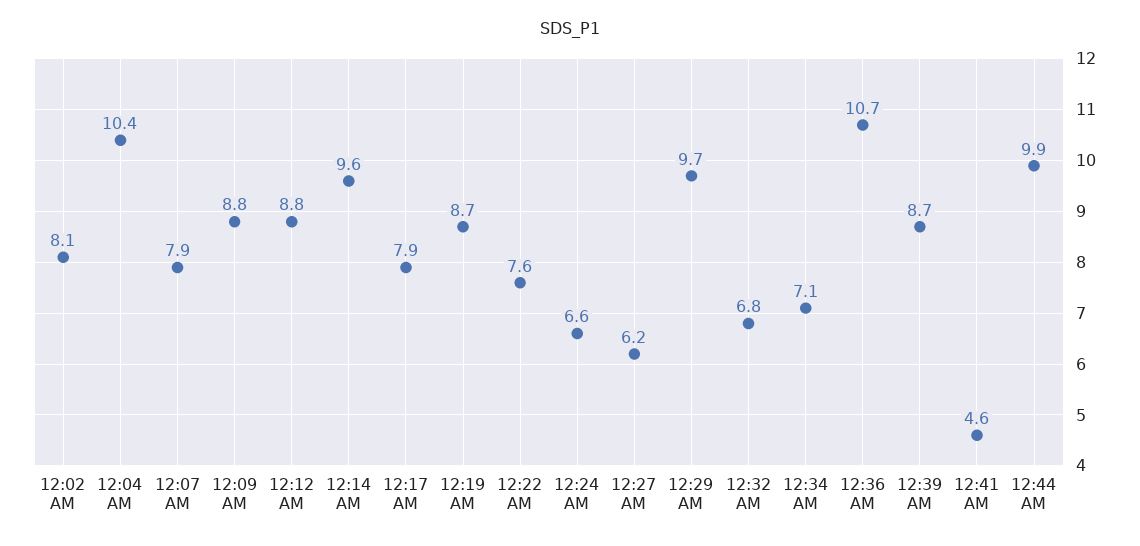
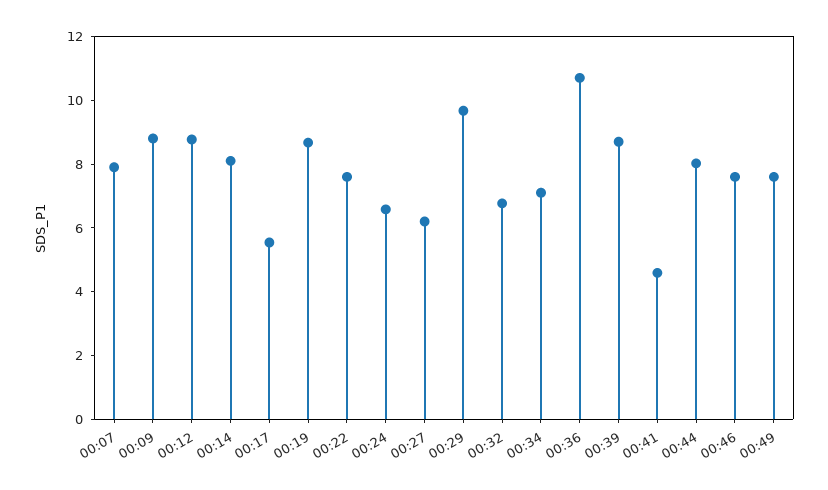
12:02 AM: 8.1 -> none
12:04 AM: 10.4 -> none
12:14 AM: 9.6 -> 8
12:17 AM: 7.9 -> 5.5
12:44 AM: 9.9 -> 8
00:46: none -> 7.5
00:49: none -> 7.5

